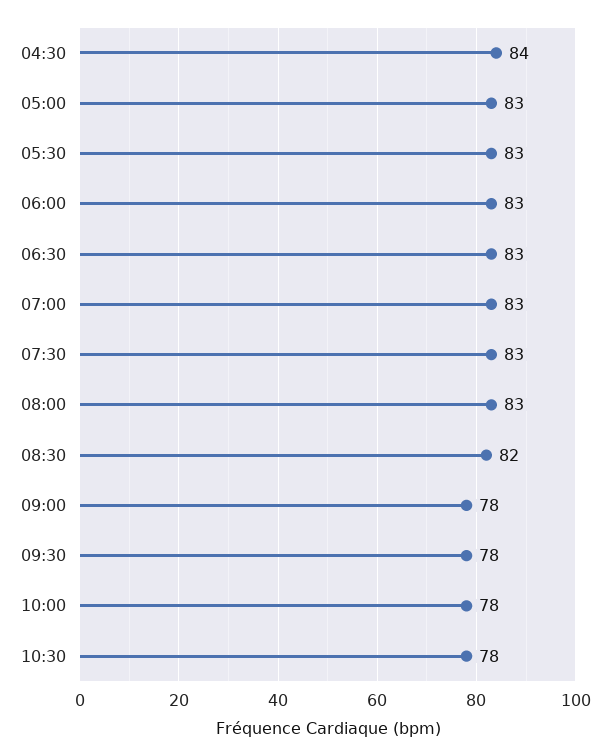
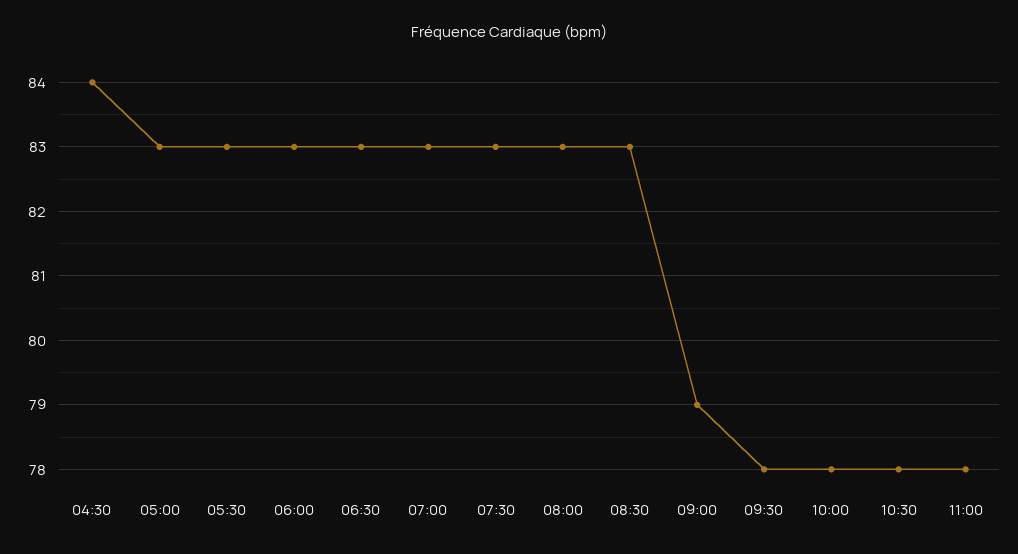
08:30: 82 -> 83
09:00: 78 -> 79
11:00: none -> 78

